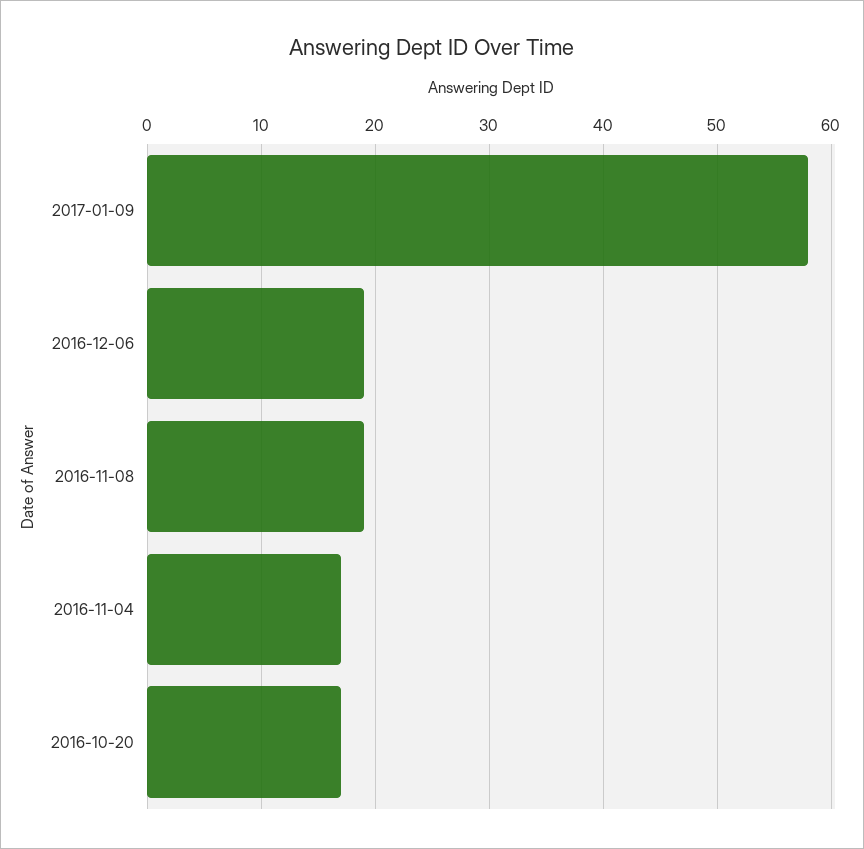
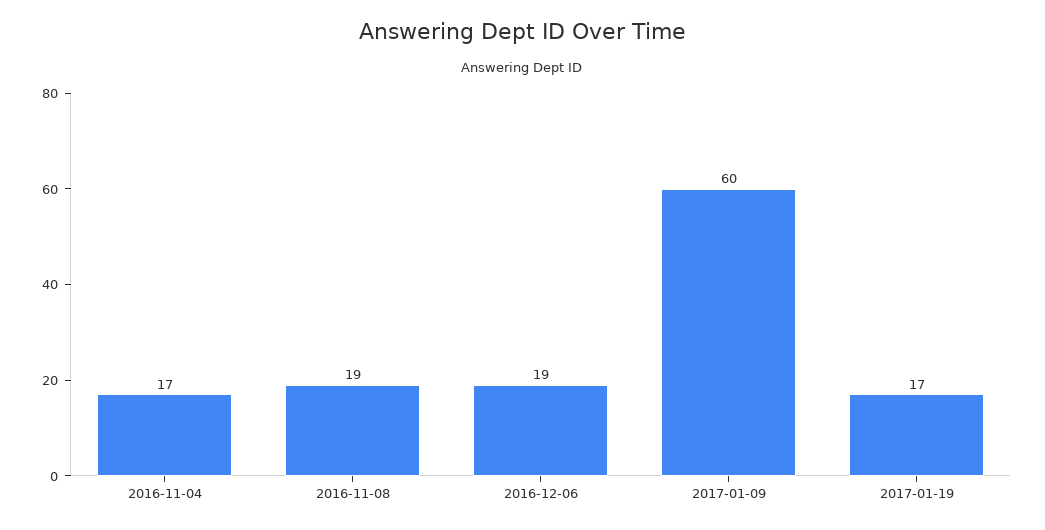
2017-01-09: 58 -> 60
2016-10-20: 17 -> none
2017-01-19: none -> 17

